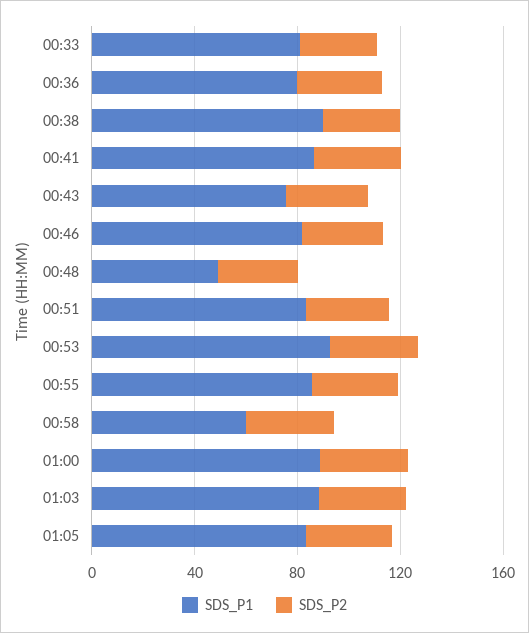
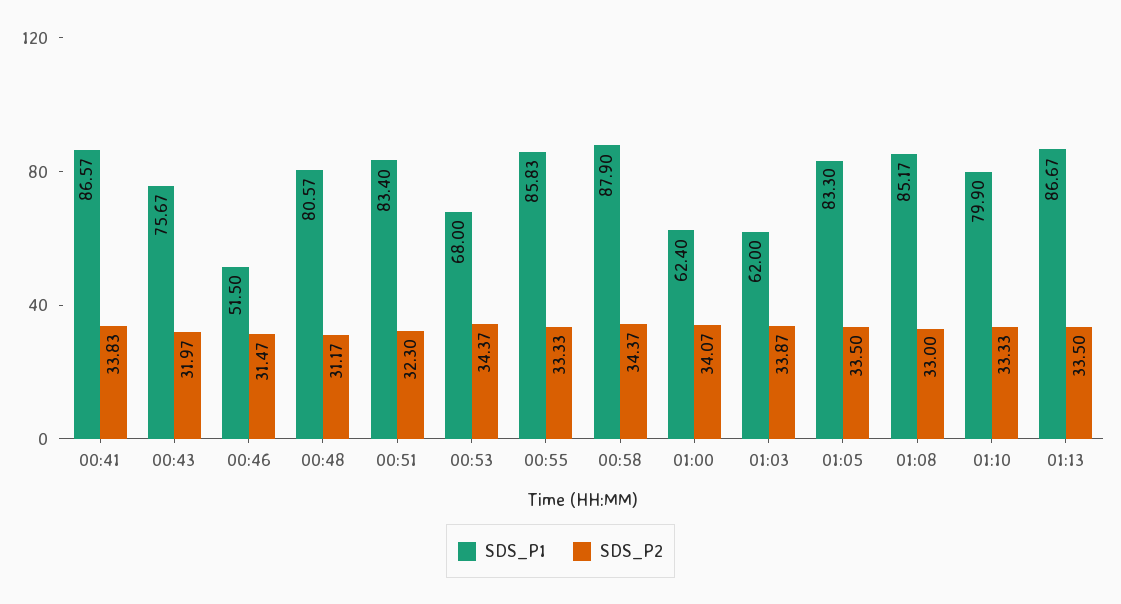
SDS_P1, 00:33: 80 -> none
SDS_P2, 00:33: 30 -> none
SDS_P1, 00:36: 80 -> none
SDS_P2, 00:36: 30 -> none
SDS_P1, 00:38: 90 -> none
SDS_P2, 00:38: 30 -> none
SDS_P1, 00:46: 80 -> 51.5
SDS_P1, 00:48: 50 -> 80.57
SDS_P1, 00:53: 90 -> 68
SDS_P1, 00:58: 60 -> 87.9
SDS_P1, 01:00: 90 -> 62.4
SDS_P1, 01:03: 90 -> 62
SDS_P1, 01:08: none -> 85.17
SDS_P2, 01:08: none -> 33
SDS_P1, 01:10: none -> 79.9
SDS_P2, 01:10: none -> 33.33
SDS_P1, 01:13: none -> 86.67
SDS_P2, 01:13: none -> 33.5

